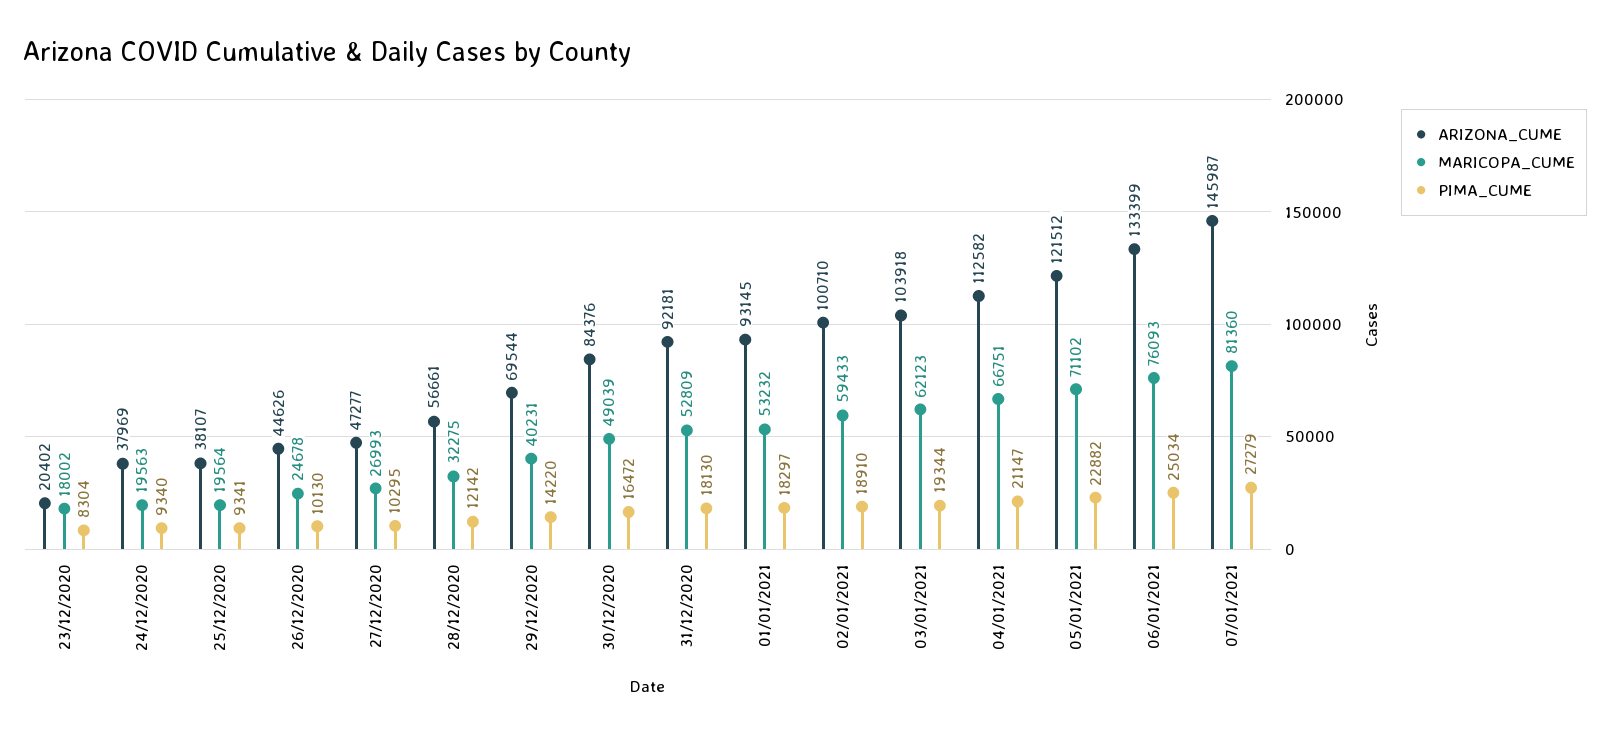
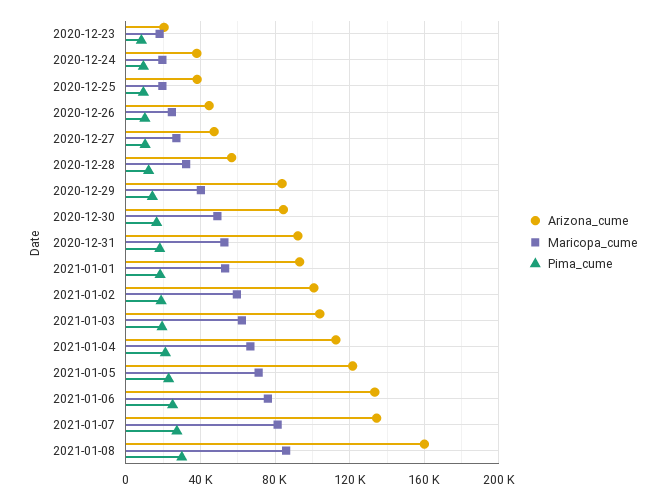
ARIZONA_CUME, 29/12/2020: 69544 -> 85000
ARIZONA_CUME, 07/01/2021: 145987 -> 135000
ARIZONA_CUME, 2021-01-08: none -> 160000
MARICOPA_CUME, 2021-01-08: none -> 85000
PIMA_CUME, 2021-01-08: none -> 30000

